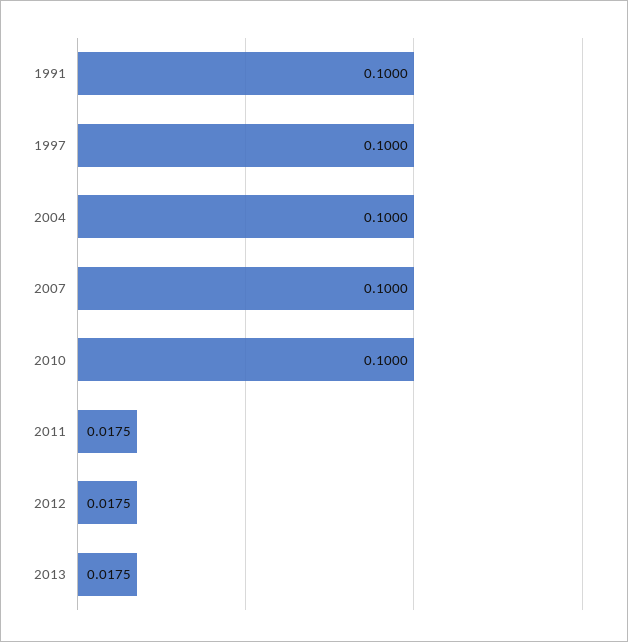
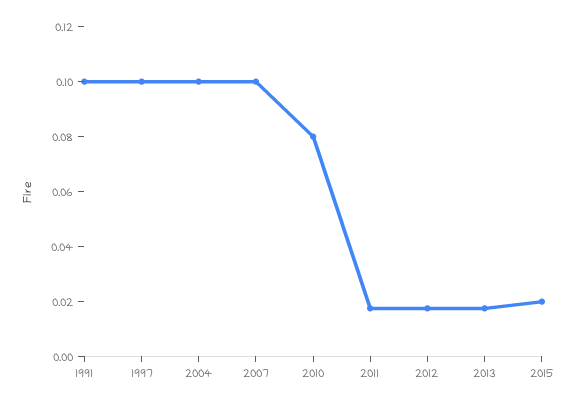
2010: 0.1 -> 0.08
2015: none -> 0.02

